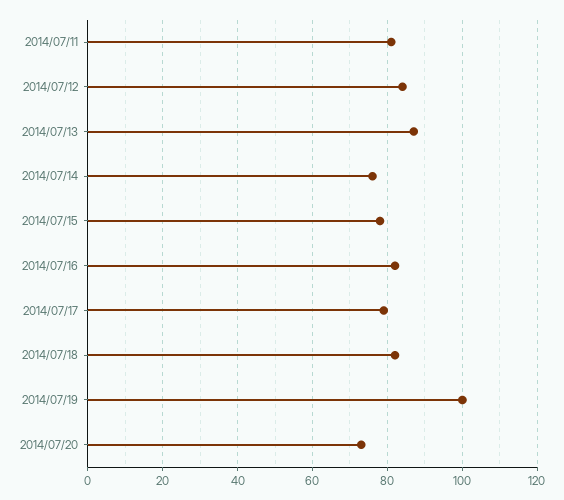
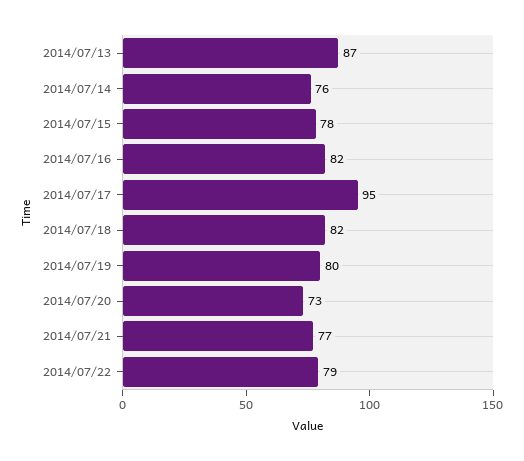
2014/07/11: 80 -> none
2014/07/12: 85 -> none
2014/07/17: 80 -> 95
2014/07/19: 100 -> 80
2014/07/21: none -> 77
2014/07/22: none -> 79

